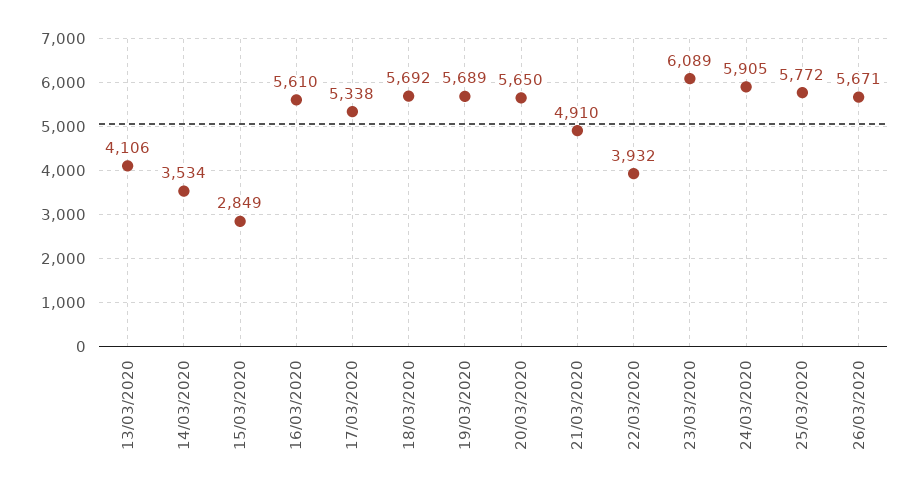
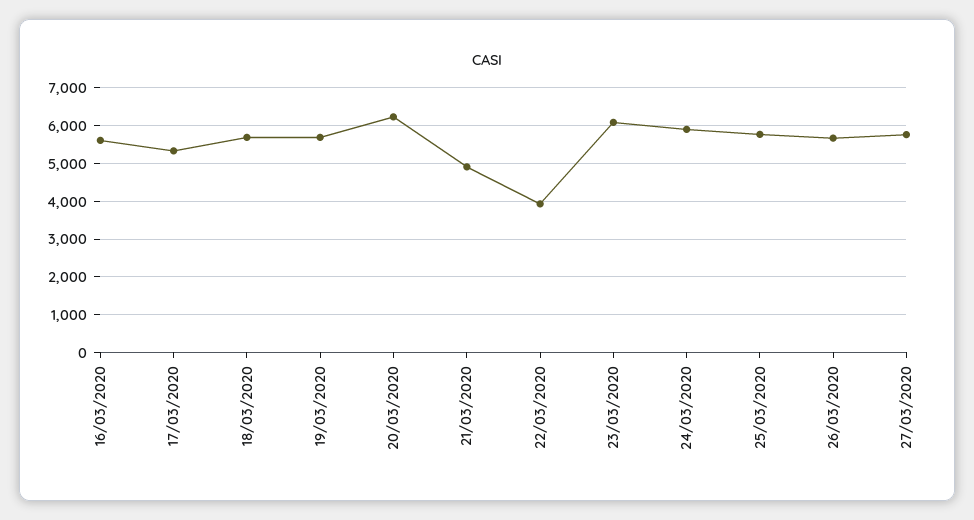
13/03/2020: 4106 -> none
14/03/2020: 3534 -> none
15/03/2020: 2849 -> none
20/03/2020: 5650 -> 6200
27/03/2020: none -> 5800

